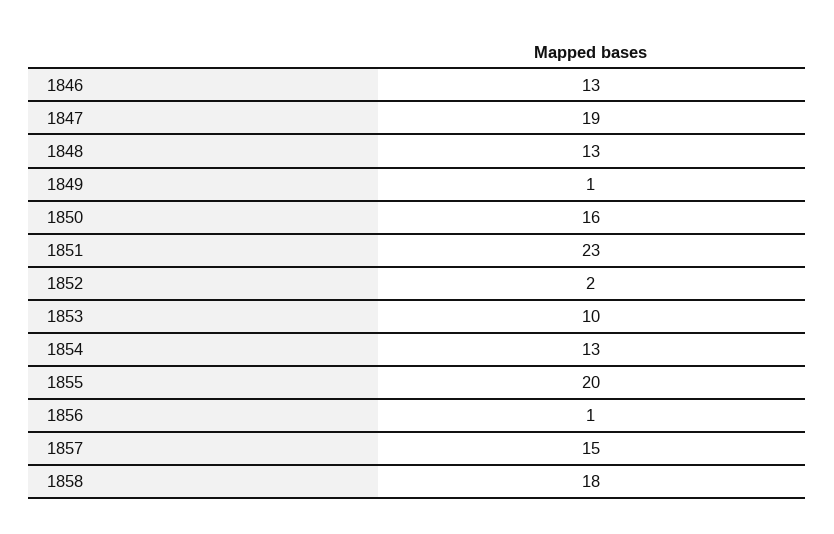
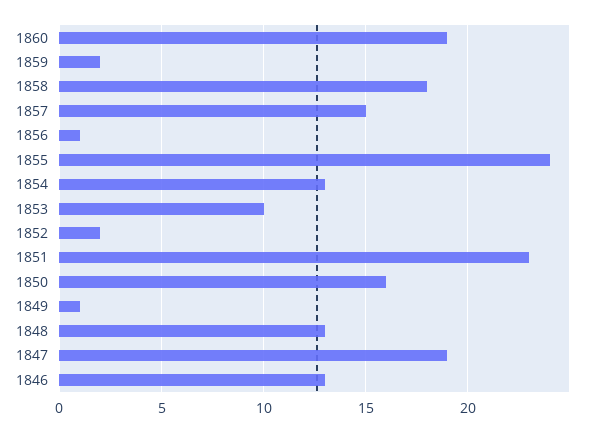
1855: 20 -> 24
1860: none -> 19
1859: none -> 2

